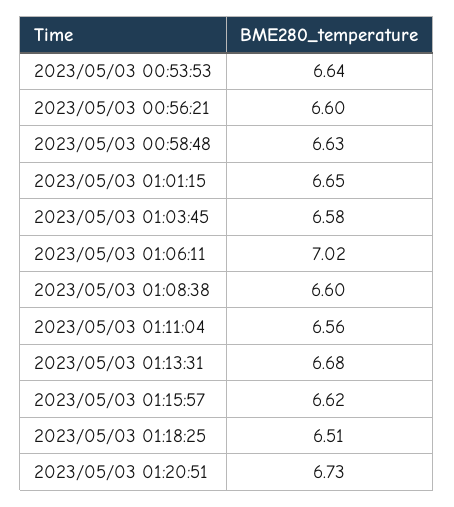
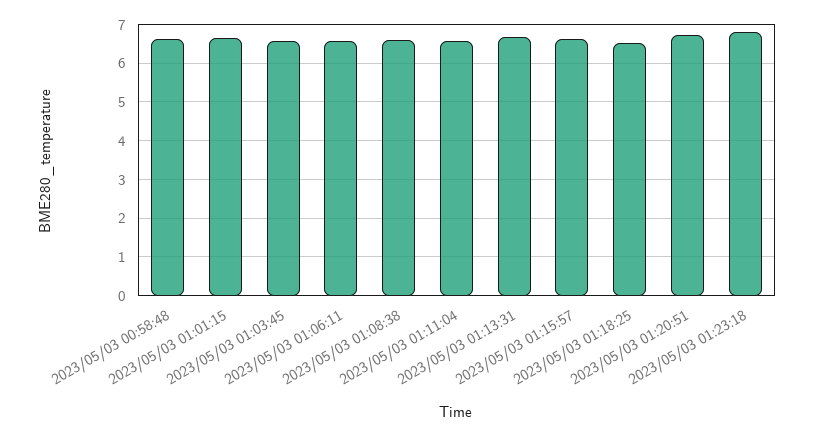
2023/05/03 00:53:53: 6.64 -> none
2023/05/03 00:56:21: 6.6 -> none
2023/05/03 01:06:11: 7.02 -> 6.6
2023/05/03 01:23:18: none -> 6.8

